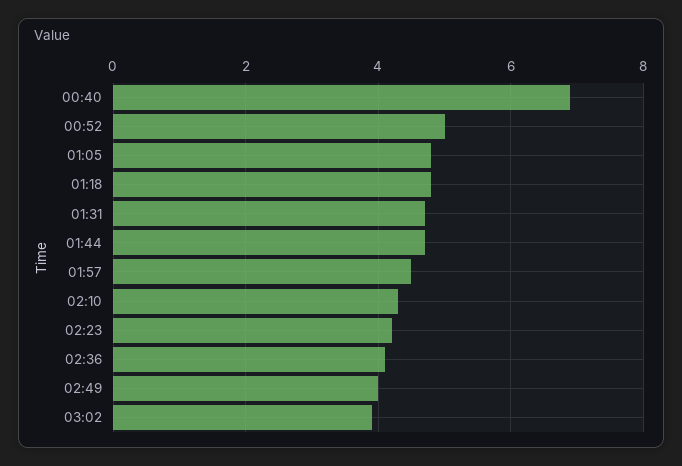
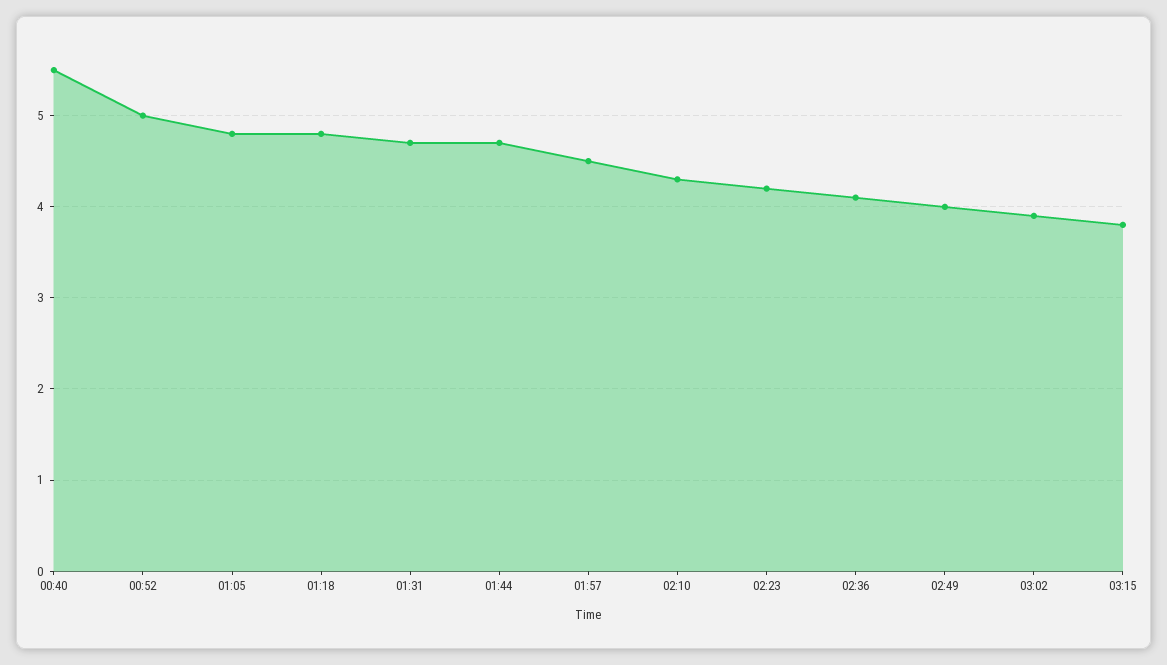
00:40: 7 -> 5.5
03:15: none -> 3.8

